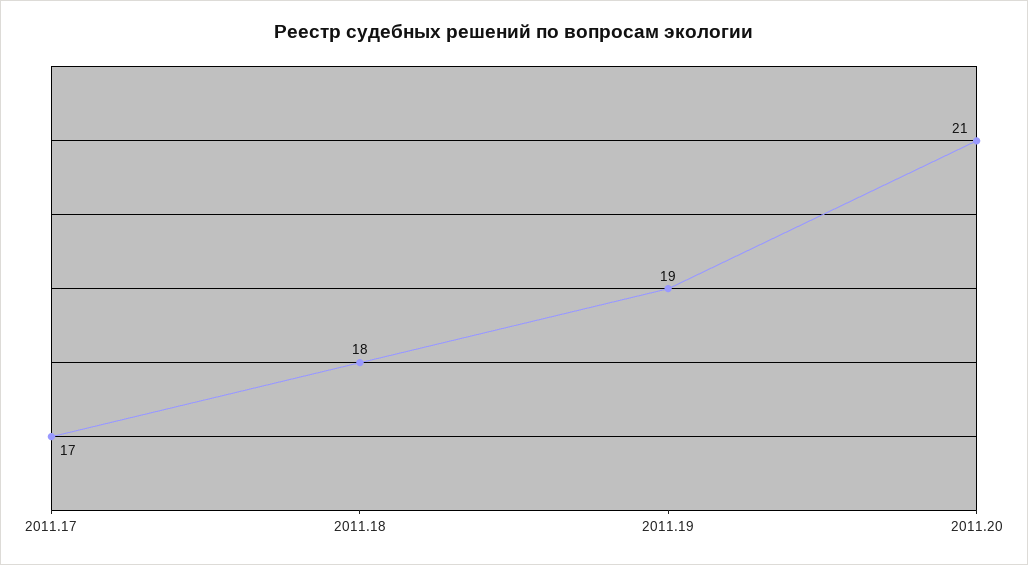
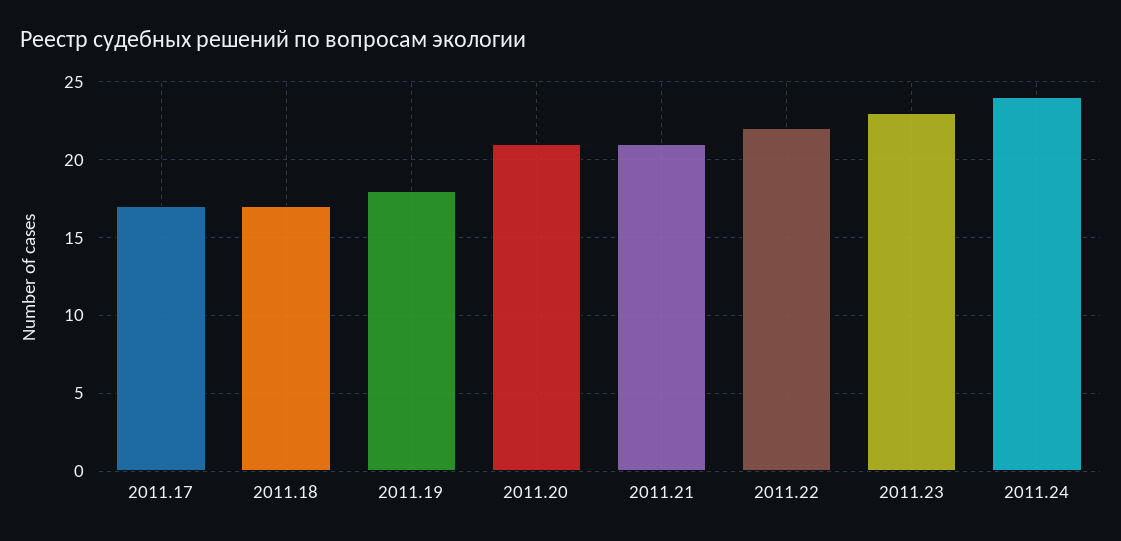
2011.18: 18 -> 17
2011.19: 19 -> 18
2011.21: none -> 21
2011.22: none -> 22
2011.23: none -> 23
2011.24: none -> 24

